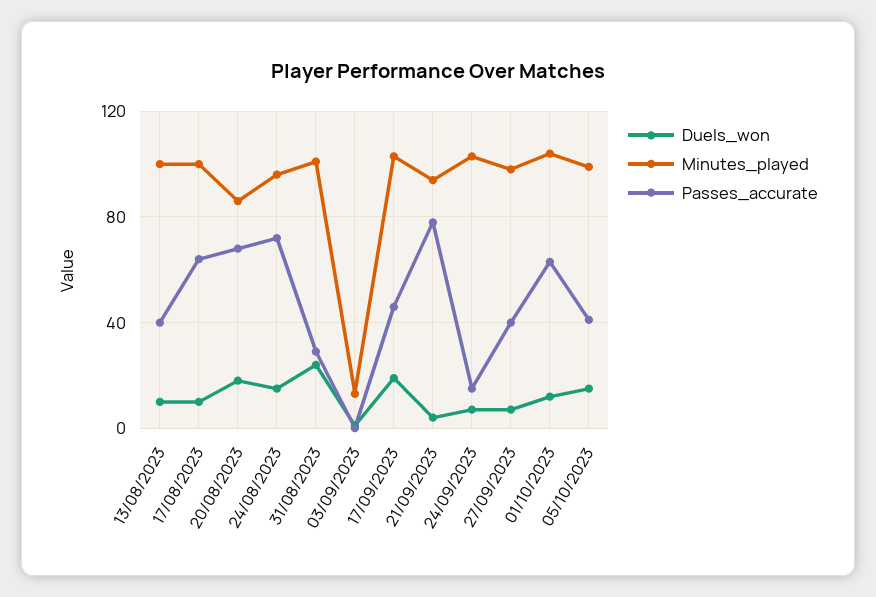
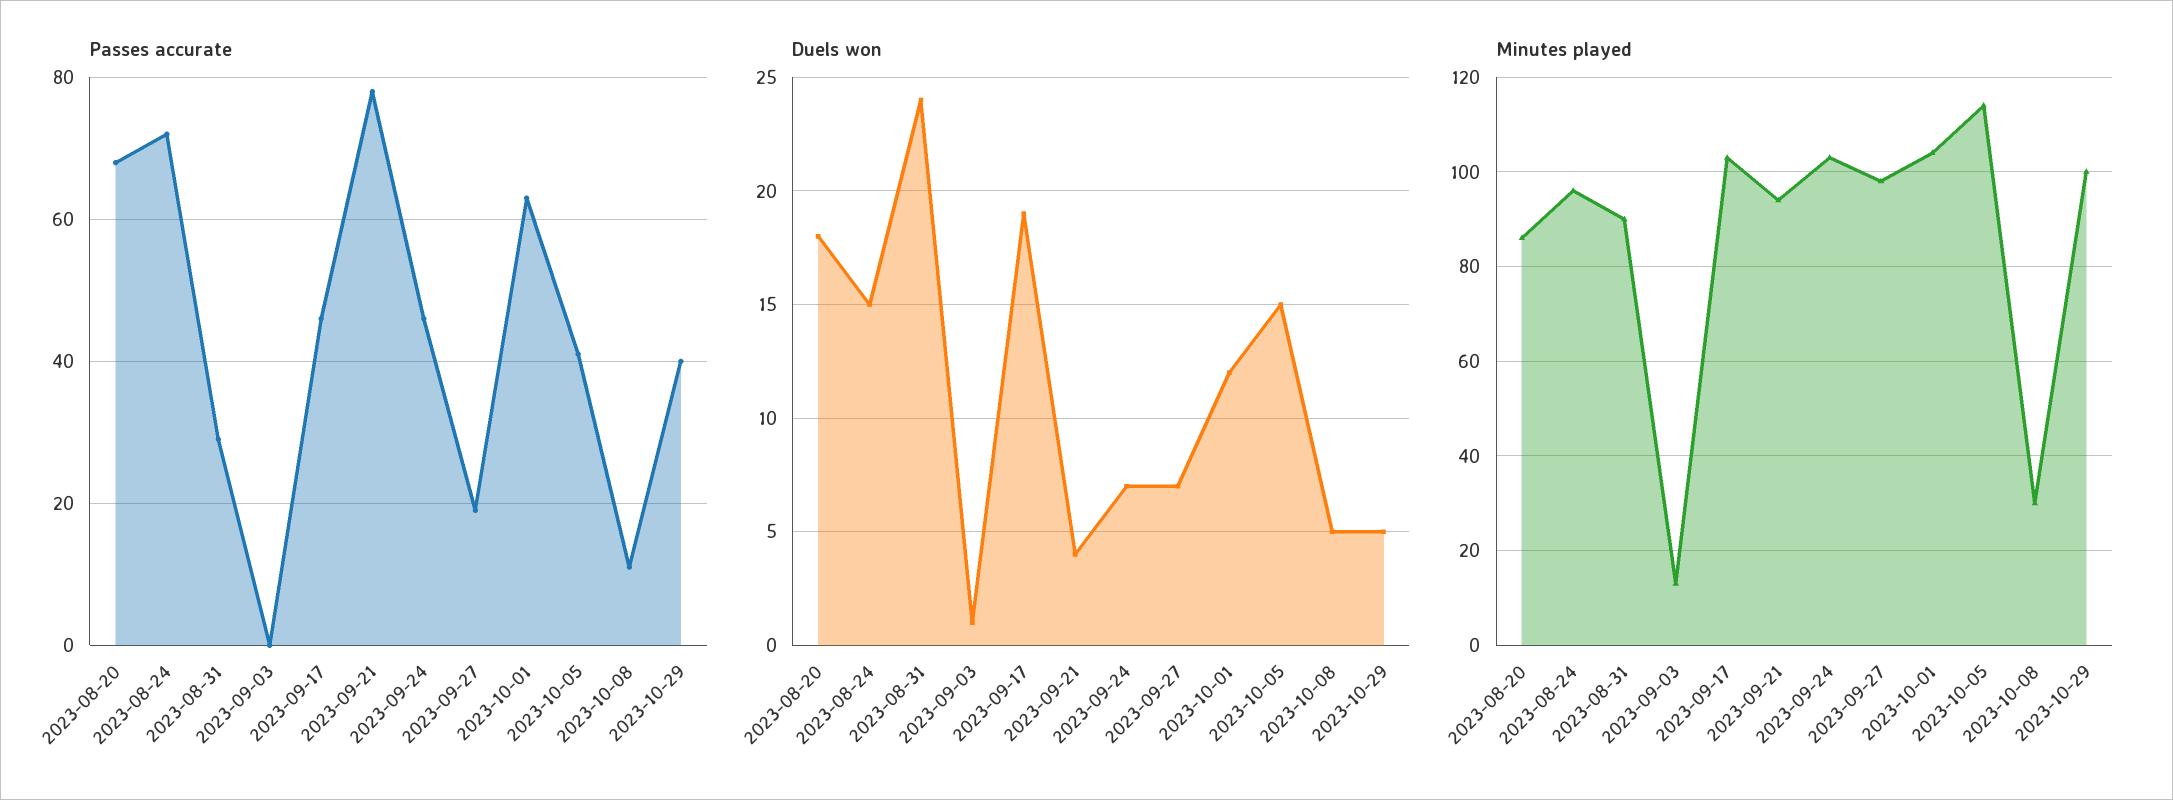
Duels_won, 13/08/2023: 10 -> none
Minutes_played, 13/08/2023: 100 -> none
Passes_accurate, 13/08/2023: 40 -> none
Duels_won, 17/08/2023: 10 -> none
Minutes_played, 17/08/2023: 100 -> none
Passes_accurate, 17/08/2023: 65 -> none
Minutes_played, 31/08/2023: 100 -> 90
Passes_accurate, 24/09/2023: 15 -> 45
Passes_accurate, 27/09/2023: 40 -> 20
Minutes_played, 05/10/2023: 100 -> 115
Passes_accurate, 2023-10-08: none -> 10
Passes_accurate, 2023-10-29: none -> 40
Duels_won, 2023-10-08: none -> 5
Duels_won, 2023-10-29: none -> 5
Minutes_played, 2023-10-08: none -> 30
Minutes_played, 2023-10-29: none -> 100

